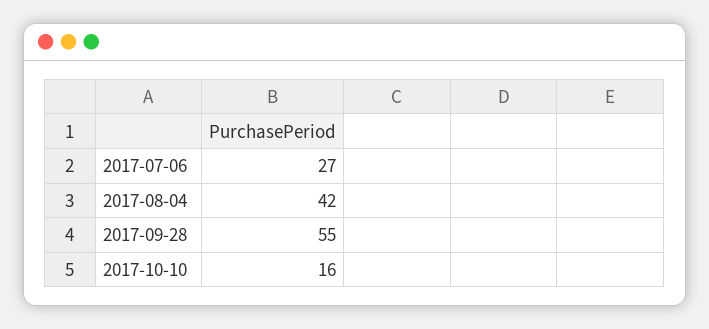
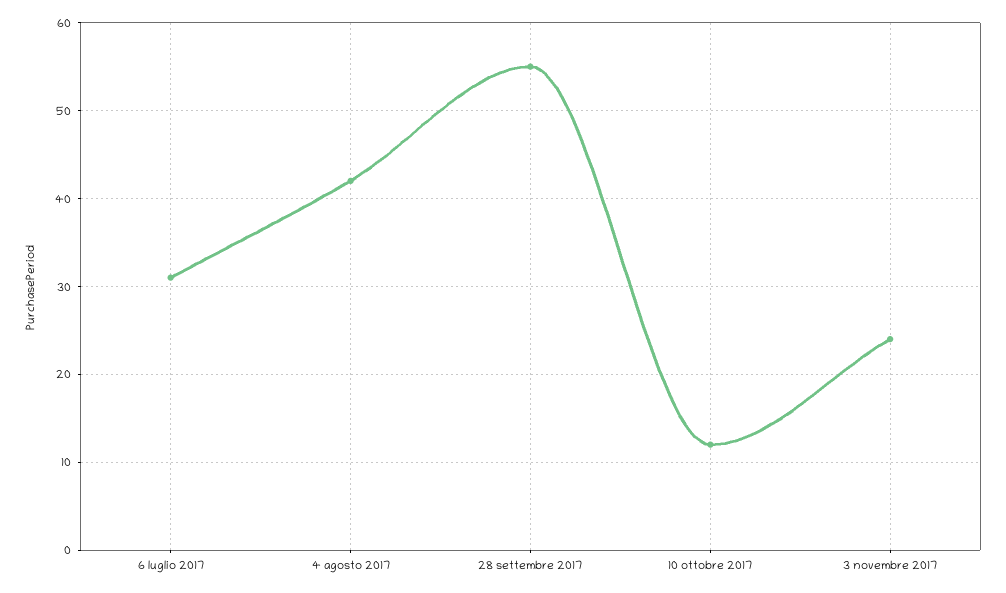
2017-07-06: 27 -> 31
2017-10-10: 16 -> 12
3 novembre 2017: none -> 24

